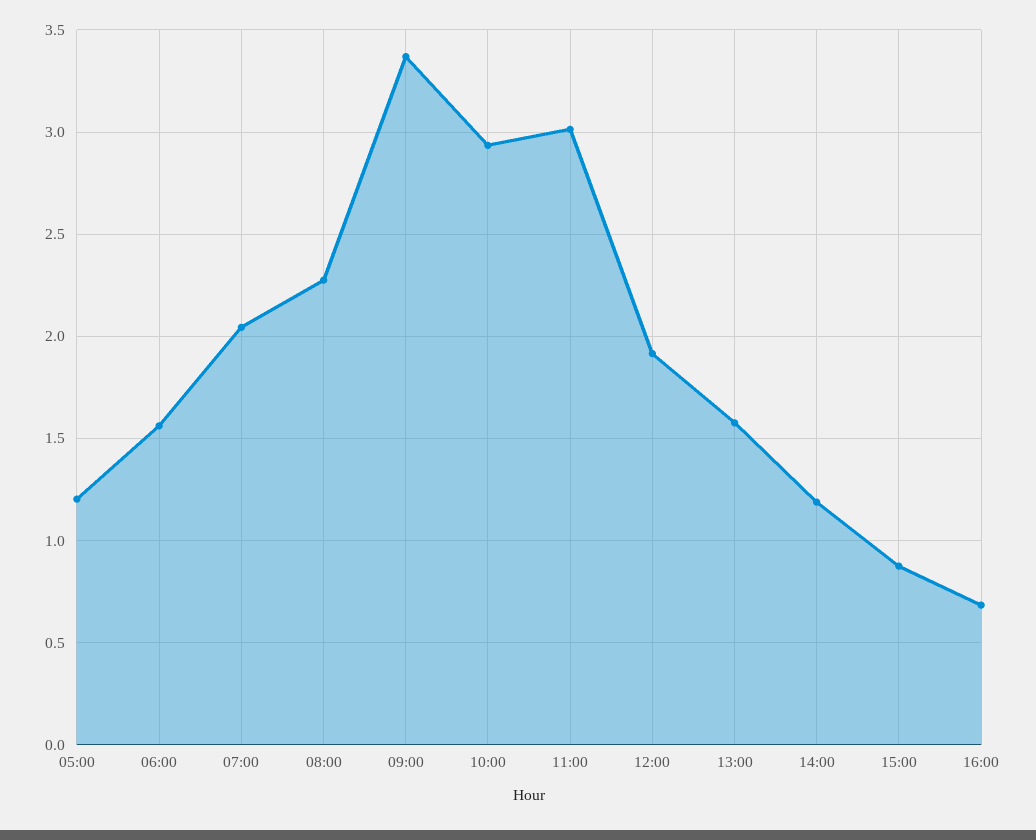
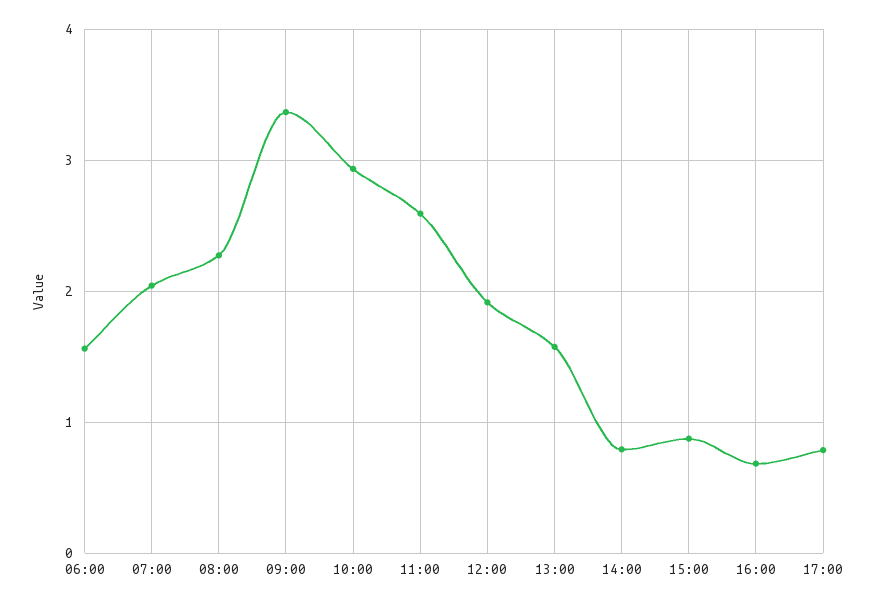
05:00: 1.2 -> none
11:00: 3 -> 2.6
14:00: 1.2 -> 0.8
17:00: none -> 0.8

